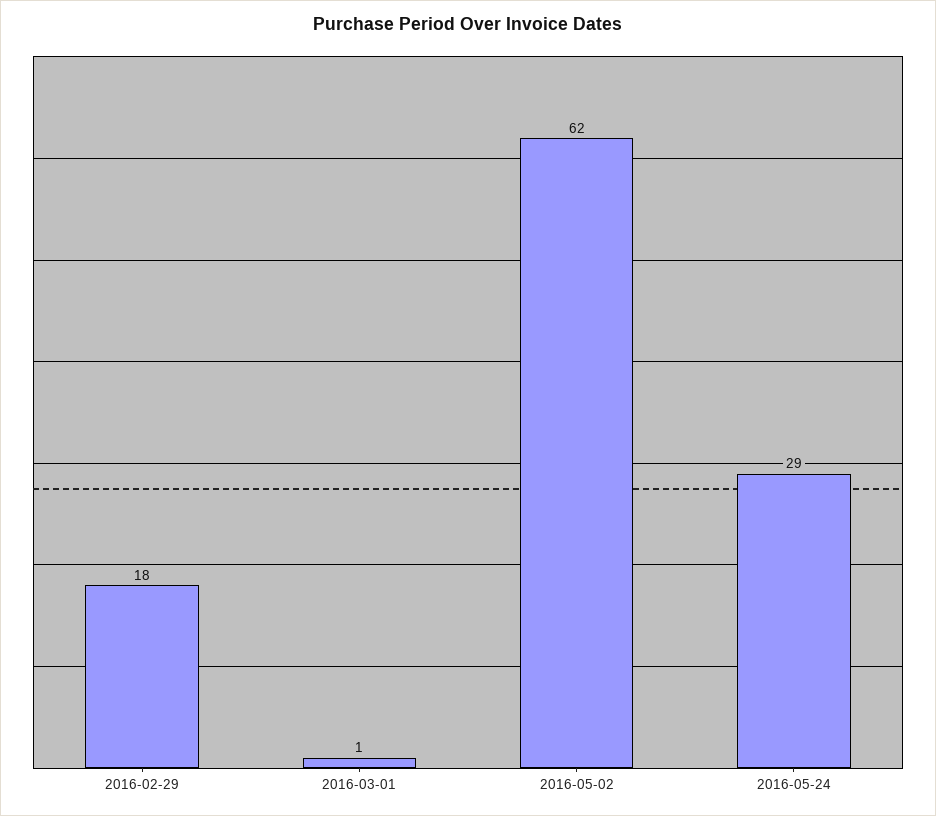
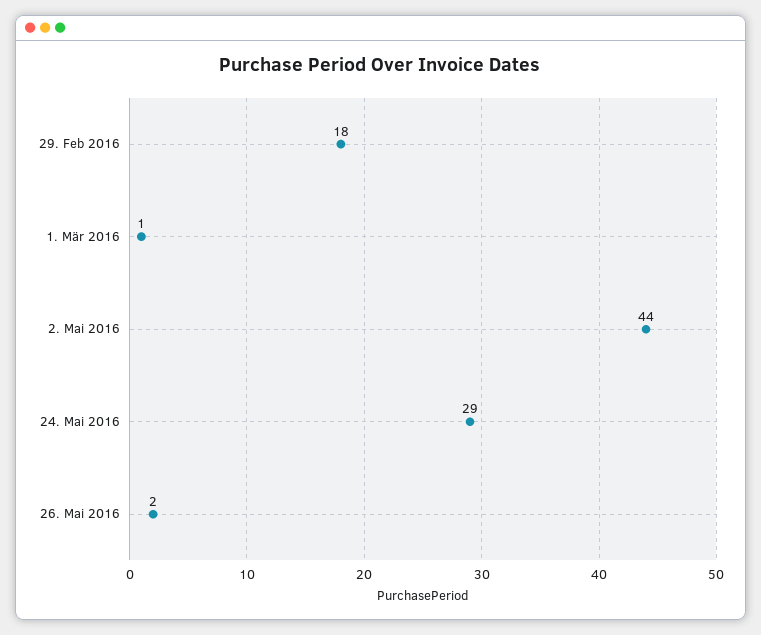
2016-05-02: 62 -> 44
26. Mai 2016: none -> 2

